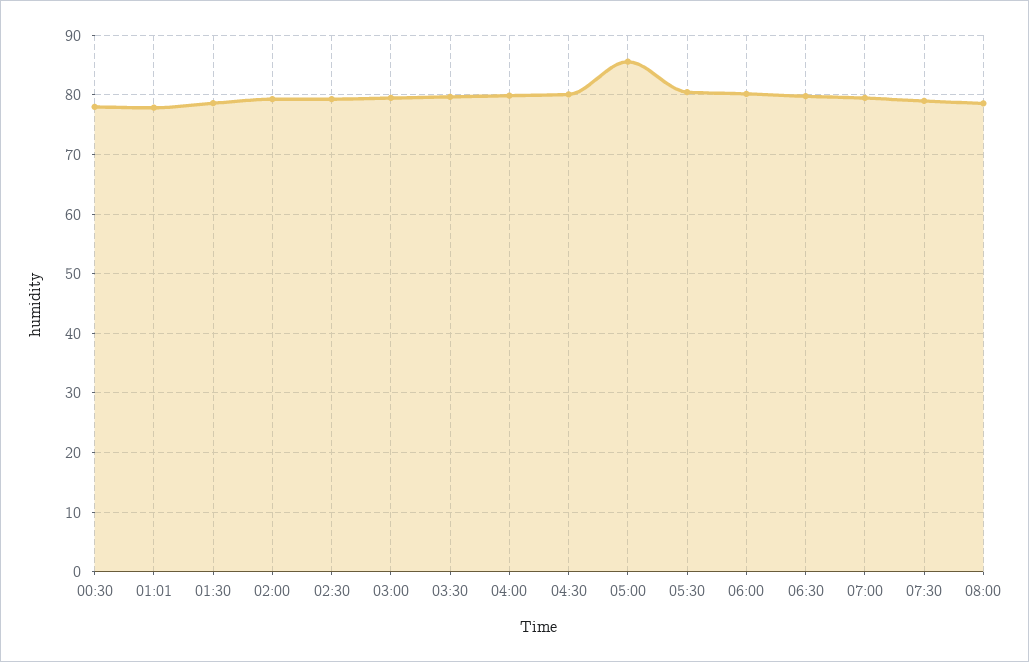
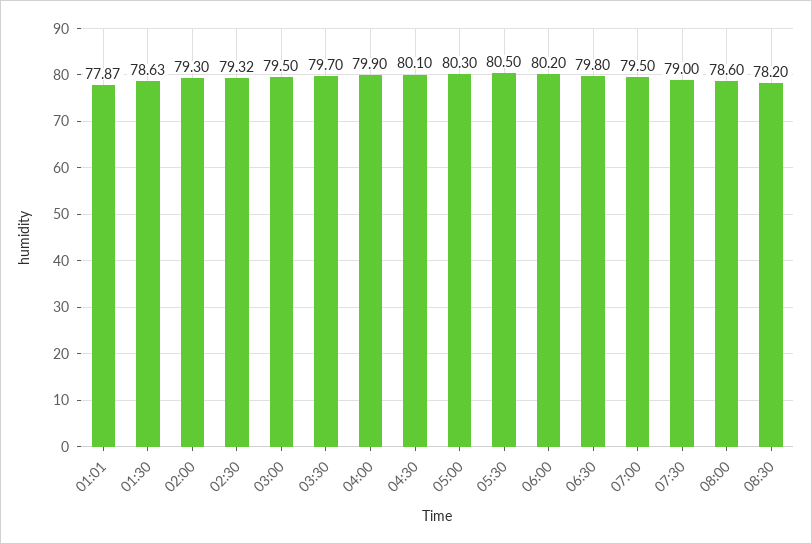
00:30: 78 -> none
05:00: 86 -> 80.3
08:30: none -> 78.2

